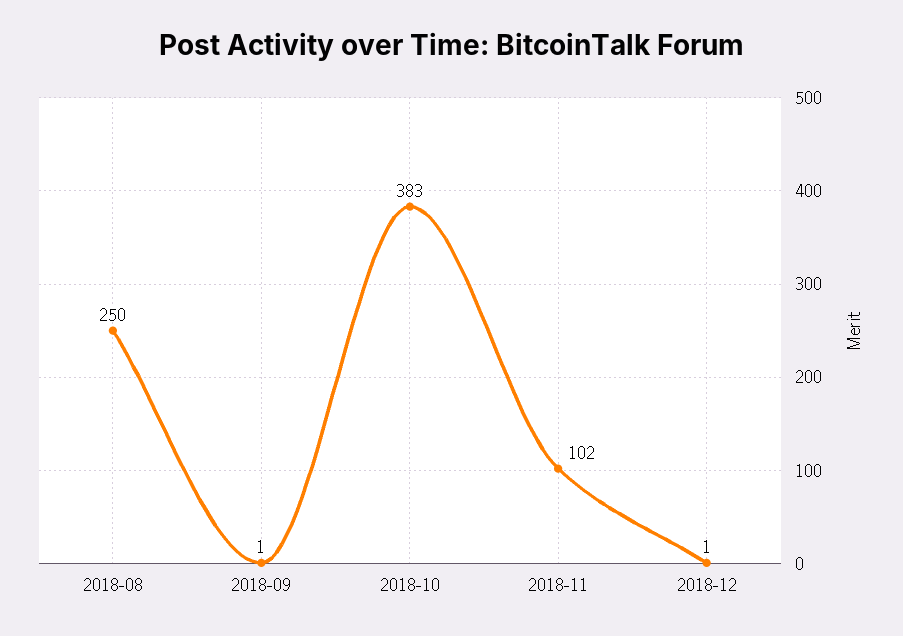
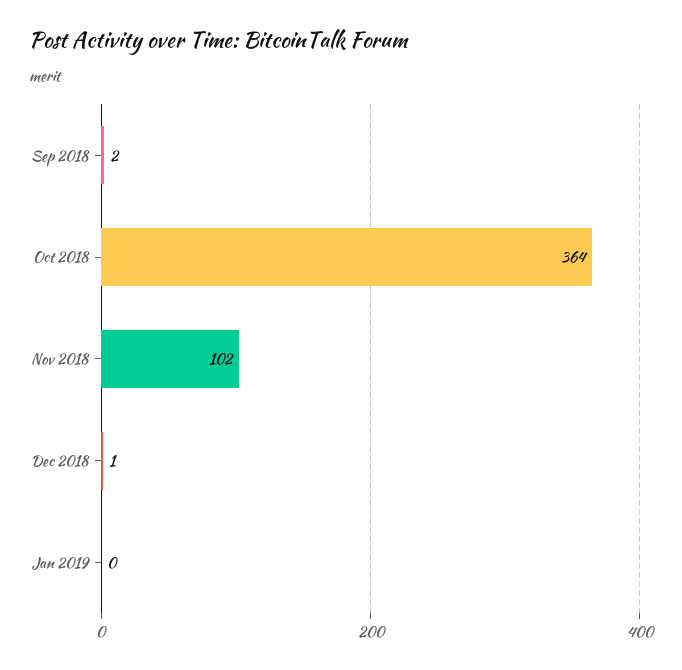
2018-08: 250 -> none
2018-09: 1 -> 2
2018-10: 383 -> 364
Jan 2019: none -> 0

